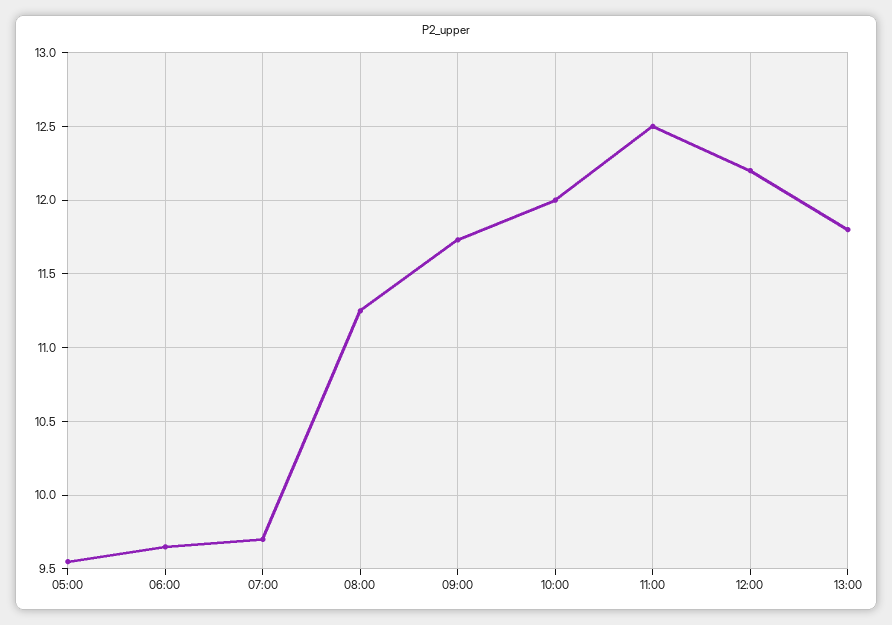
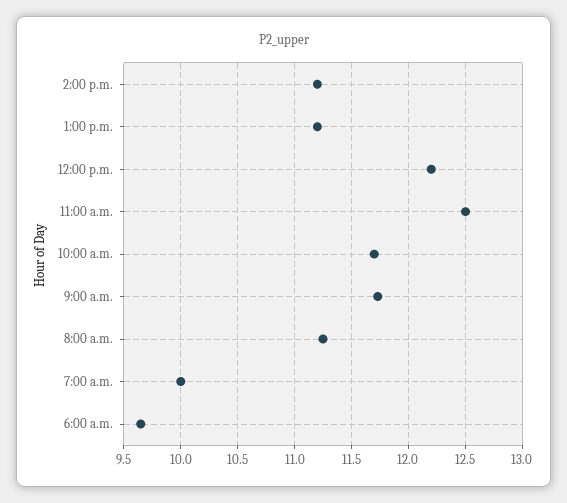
05:00: 9.55 -> none
07:00: 9.7 -> 10
10:00: 12 -> 11.7
13:00: 11.8 -> 11.2
2:00 p.m.: none -> 11.2

